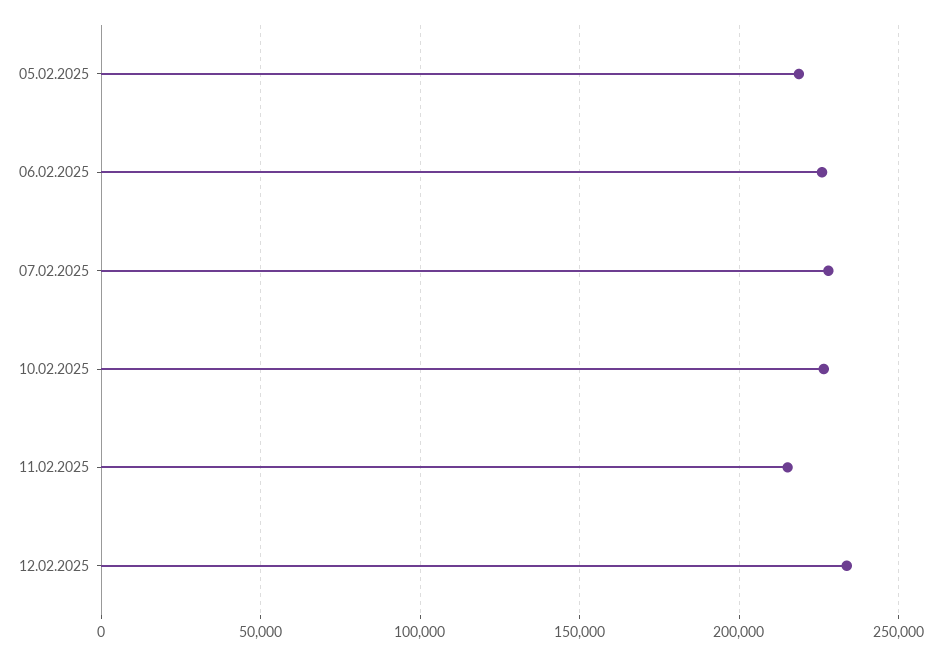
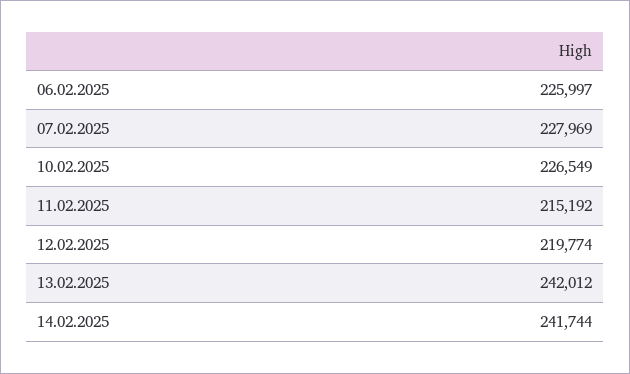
05.02.2025: 220000 -> none
12.02.2025: 235000 -> 219774
13.02.2025: none -> 242012
14.02.2025: none -> 241744

